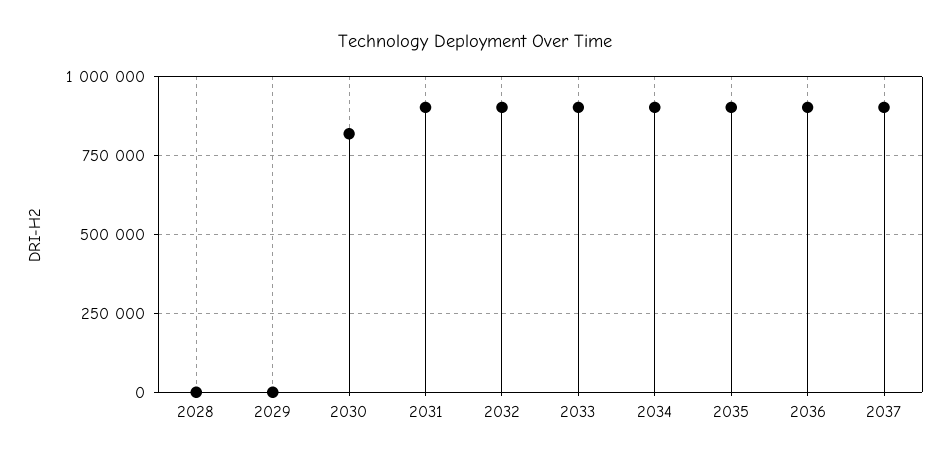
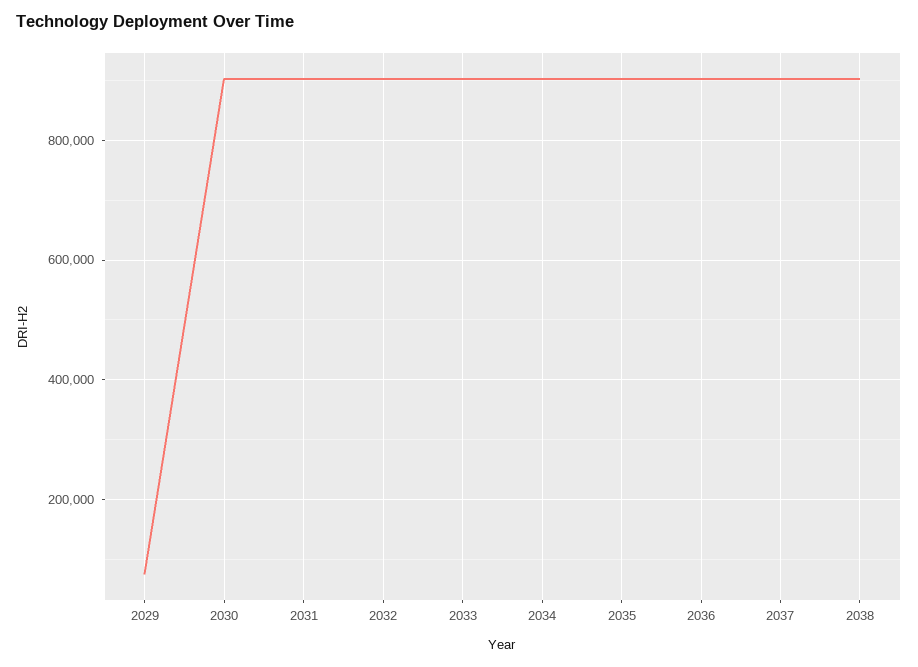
2028: 0 -> none
2029: 0 -> 80000
2030: 825000 -> 900000
2038: none -> 900000

